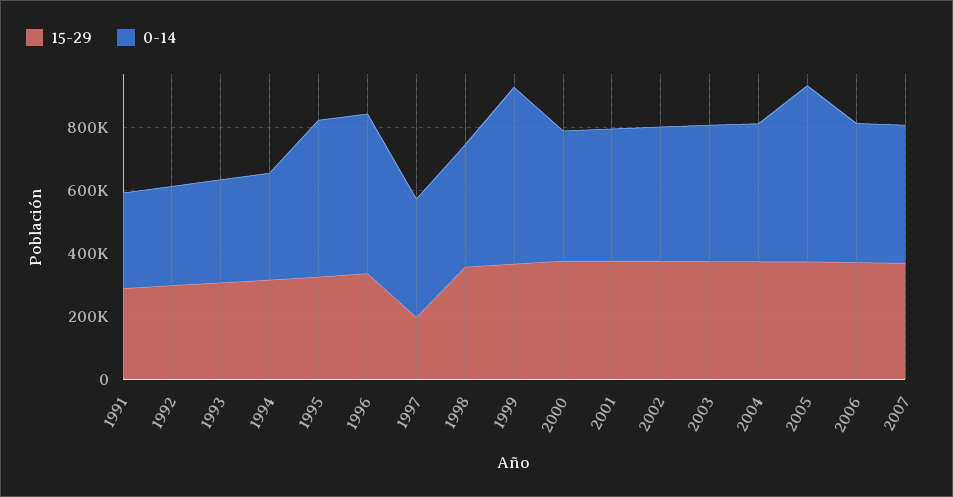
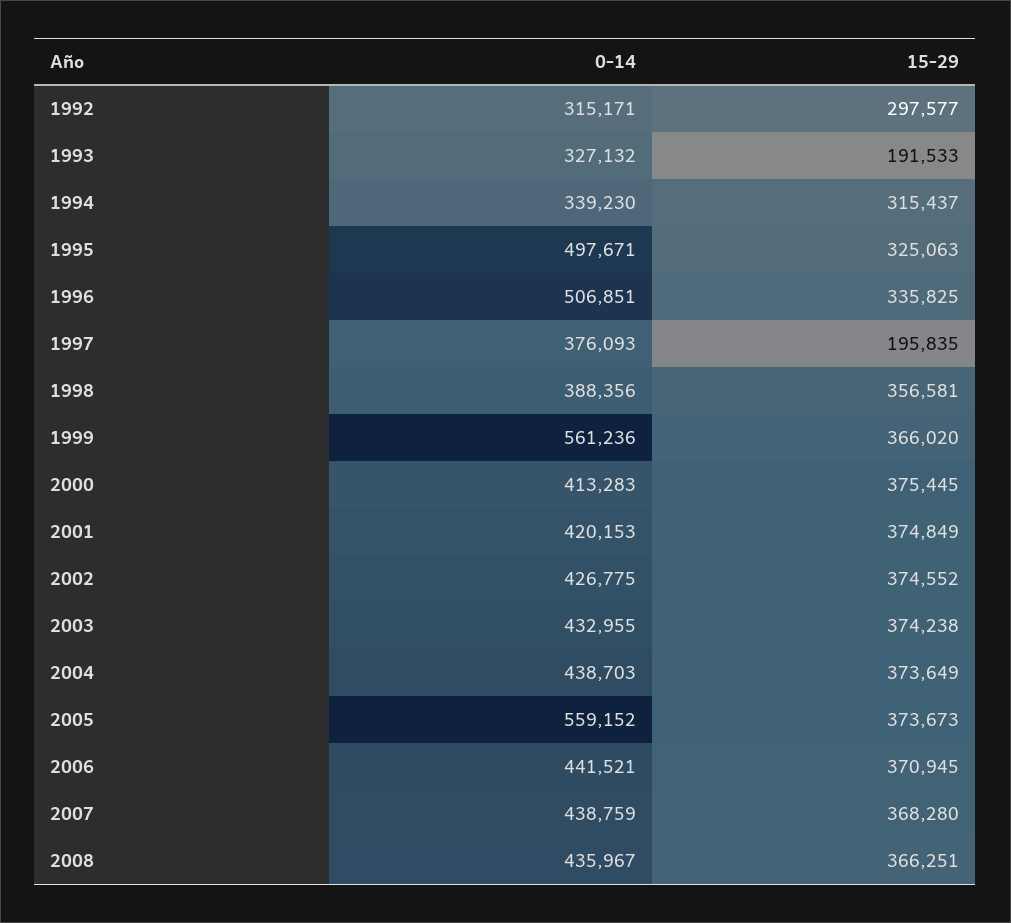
15-29, 1991: 300000 -> none
0-14, 1991: 300000 -> none
15-29, 1993: 300000 -> 191533
0-14, 2008: none -> 435967
15-29, 2008: none -> 366251

